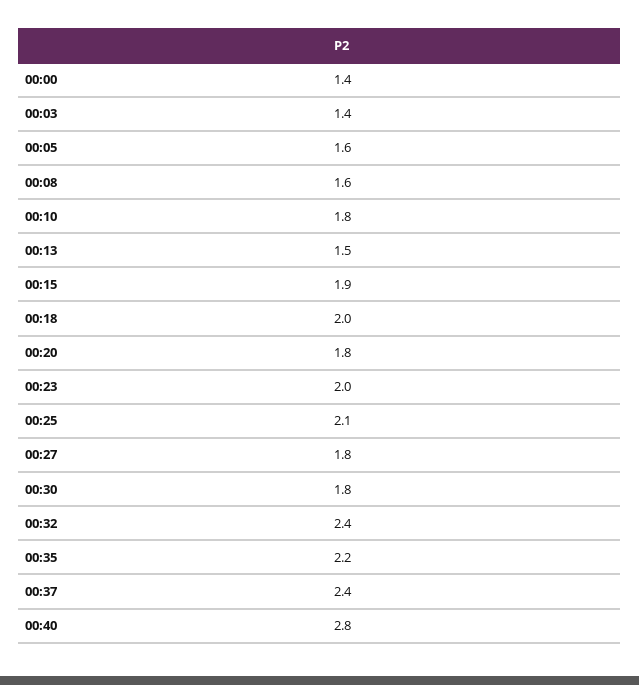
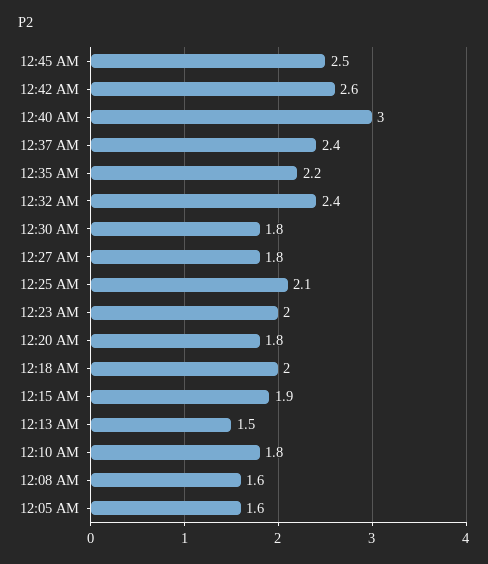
00:00: 1.4 -> none
00:03: 1.4 -> none
00:40: 2.8 -> 3
12:45 AM: none -> 2.5
12:42 AM: none -> 2.6

